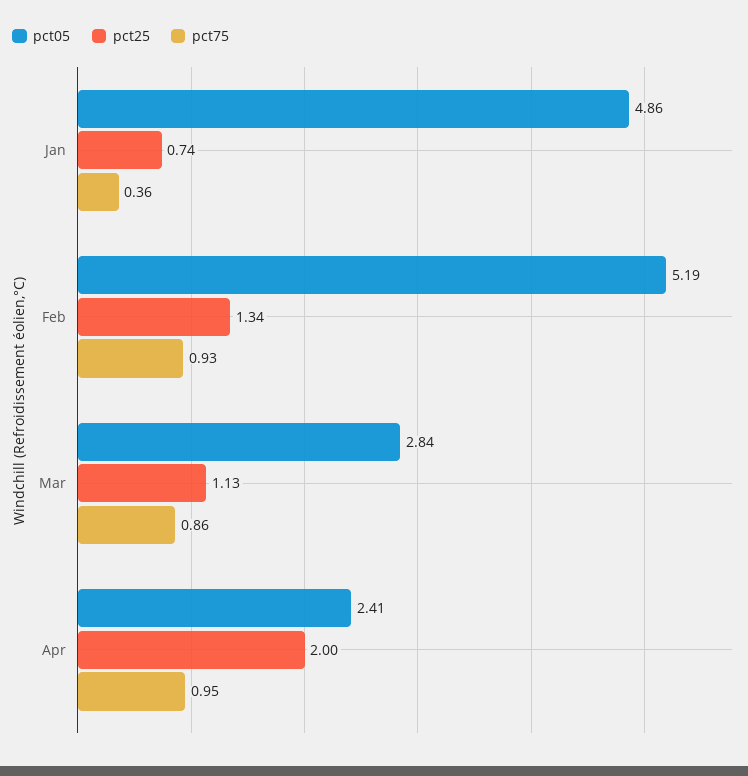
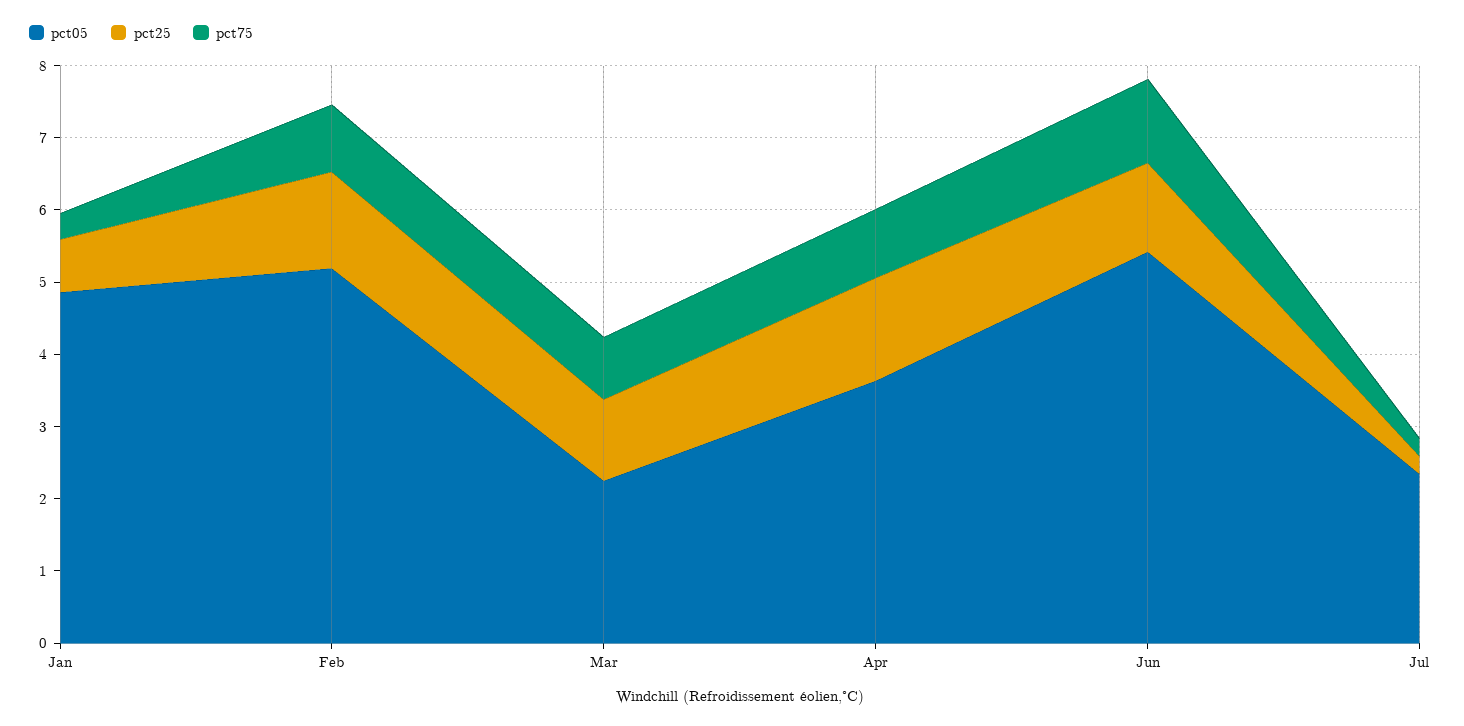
pct05, Mar: 2.84 -> 2.2
pct05, Apr: 2.41 -> 3.6
pct25, Apr: 2 -> 1.4
pct05, Jun: none -> 5.4
pct25, Jun: none -> 1.2
pct75, Jun: none -> 1.2
pct05, Jul: none -> 2.4
pct25, Jul: none -> 0.2
pct75, Jul: none -> 0.2

